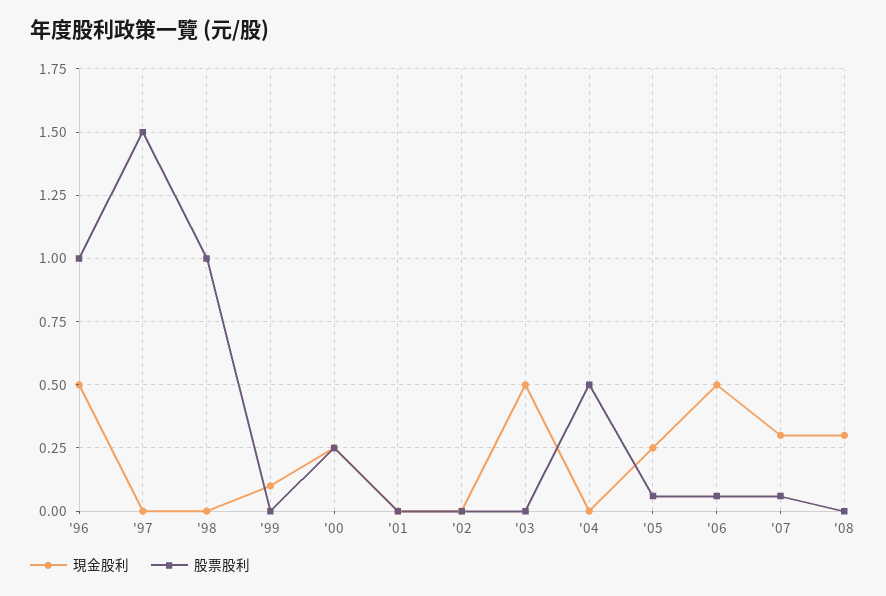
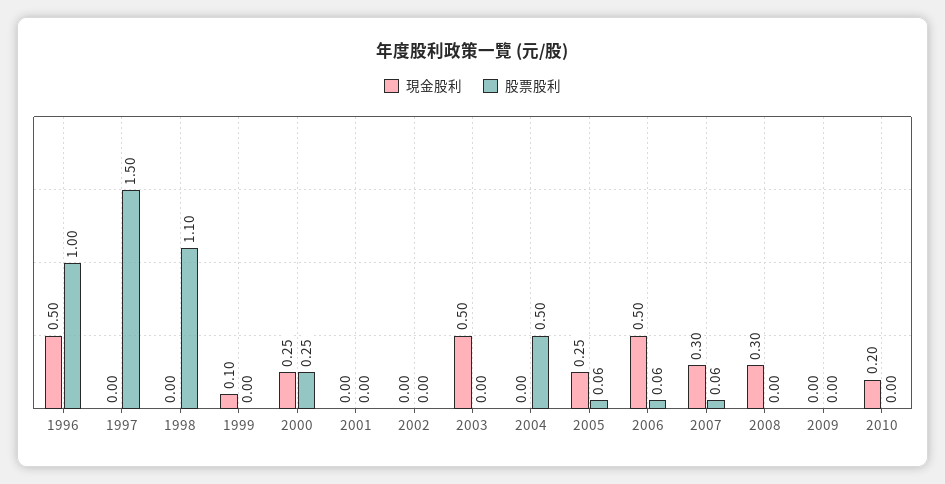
股票股利, '98: 1 -> 1.1
現金股利, 2009: none -> 0
股票股利, 2009: none -> 0
現金股利, 2010: none -> 0.2
股票股利, 2010: none -> 0

